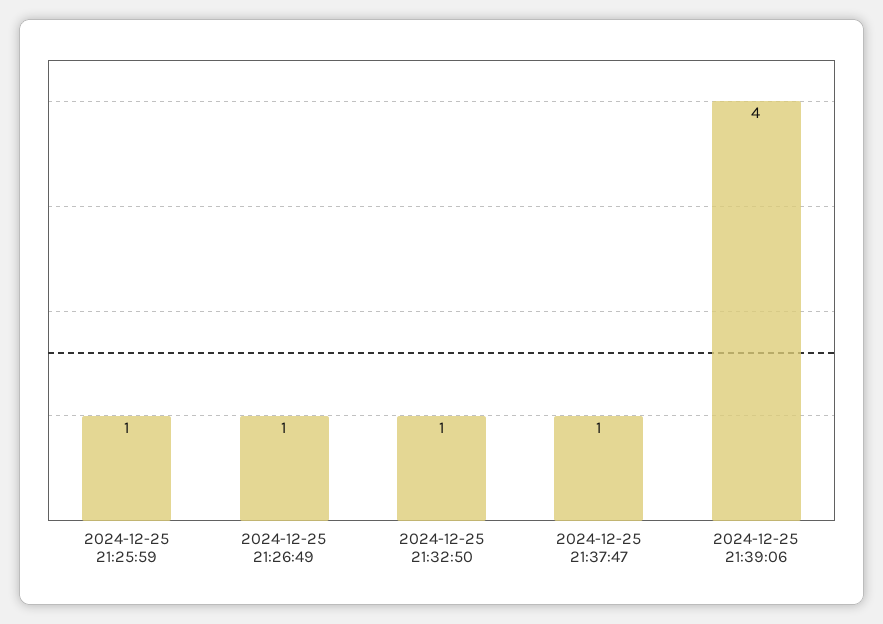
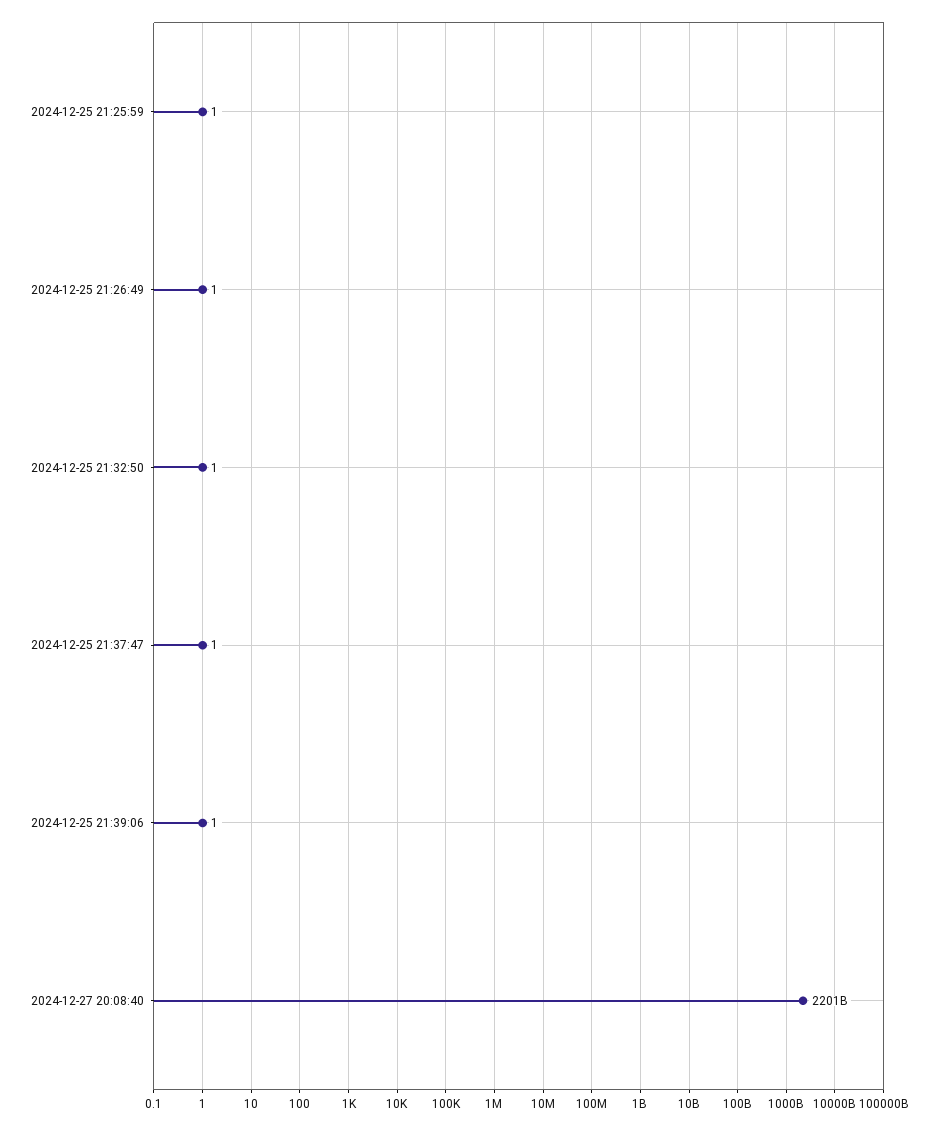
2024-12-25 21:39:06: 4 -> 1
2024-12-27 20:08:40: none -> 2201000000000

